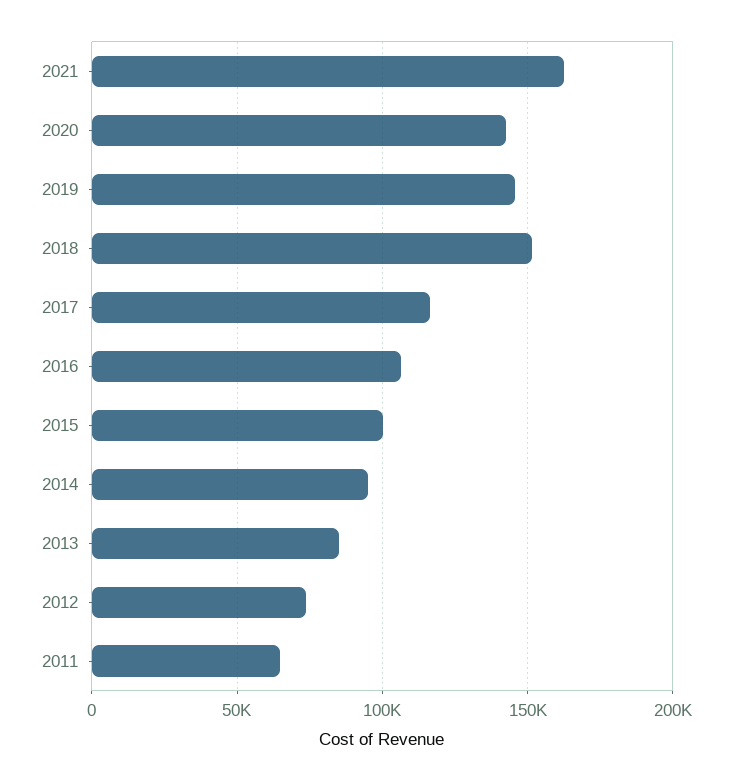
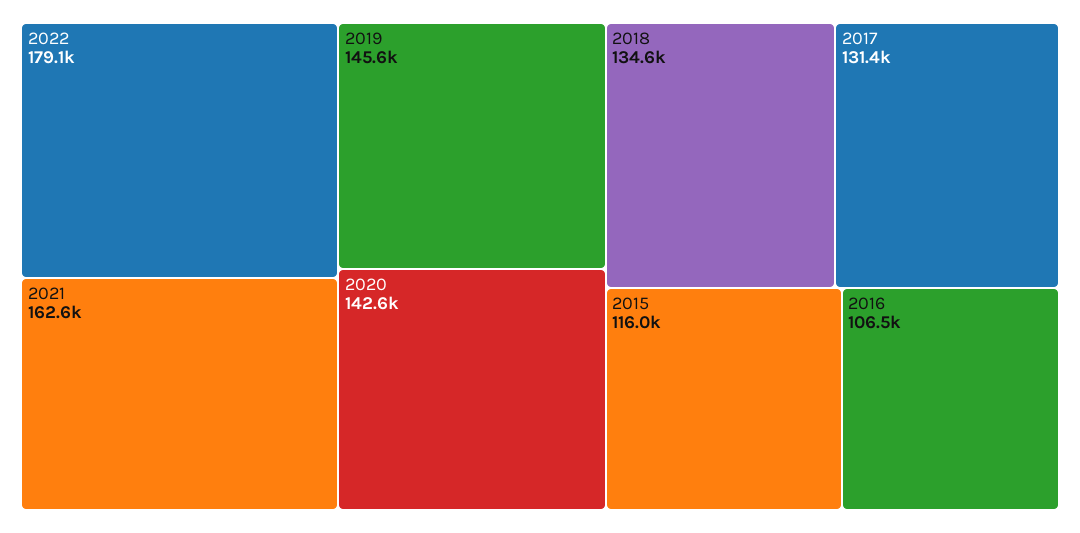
2018: 150000 -> 134600
2017: 115000 -> 131400
2015: 100000 -> 116000
2014: 95000 -> none
2013: 85000 -> none
2012: 75000 -> none
2011: 65000 -> none
2022: none -> 179100

